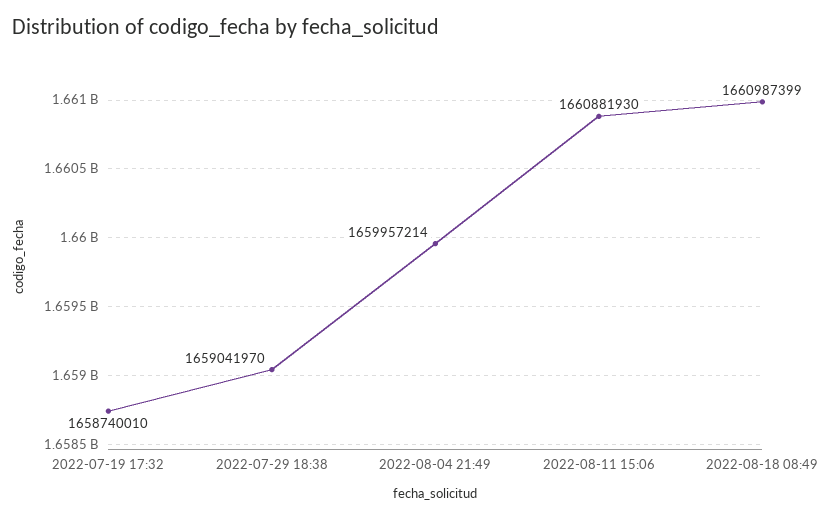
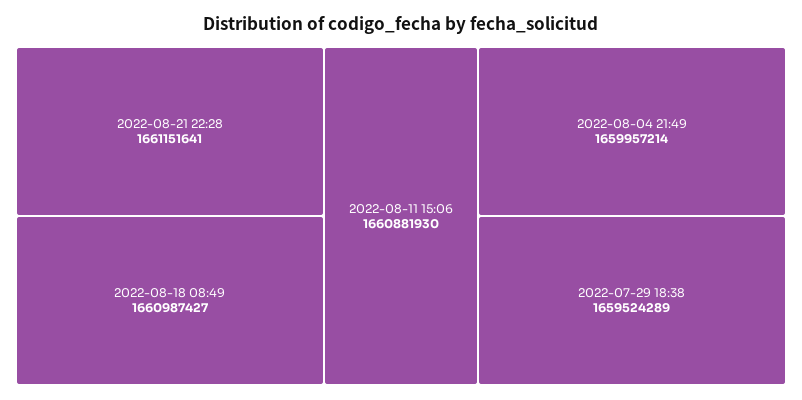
2022-07-19 17:32: 1658740010 -> none
2022-07-29 18:38: 1659041970 -> 1659524289
2022-08-18 08:49: 1660987399 -> 1660987427
2022-08-21 22:28: none -> 1661151641

